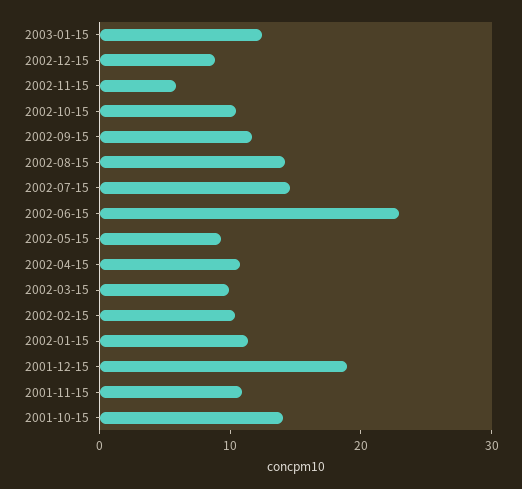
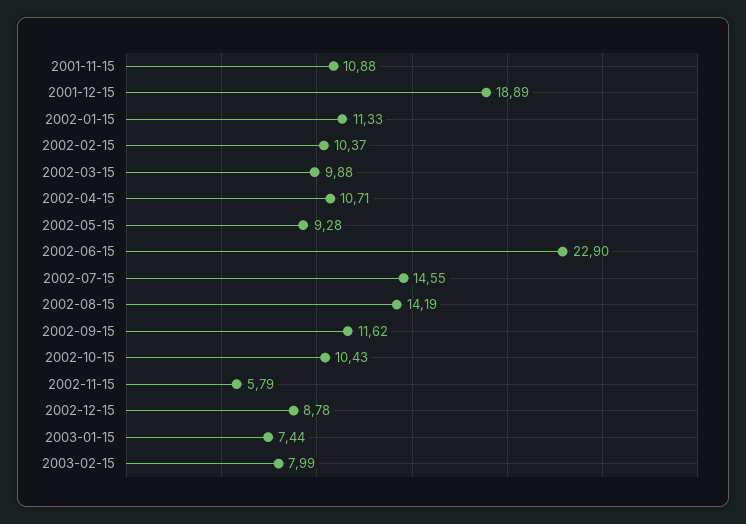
2003-01-15: 12 -> 7.44
2001-10-15: 14 -> none
2003-02-15: none -> 7.99

